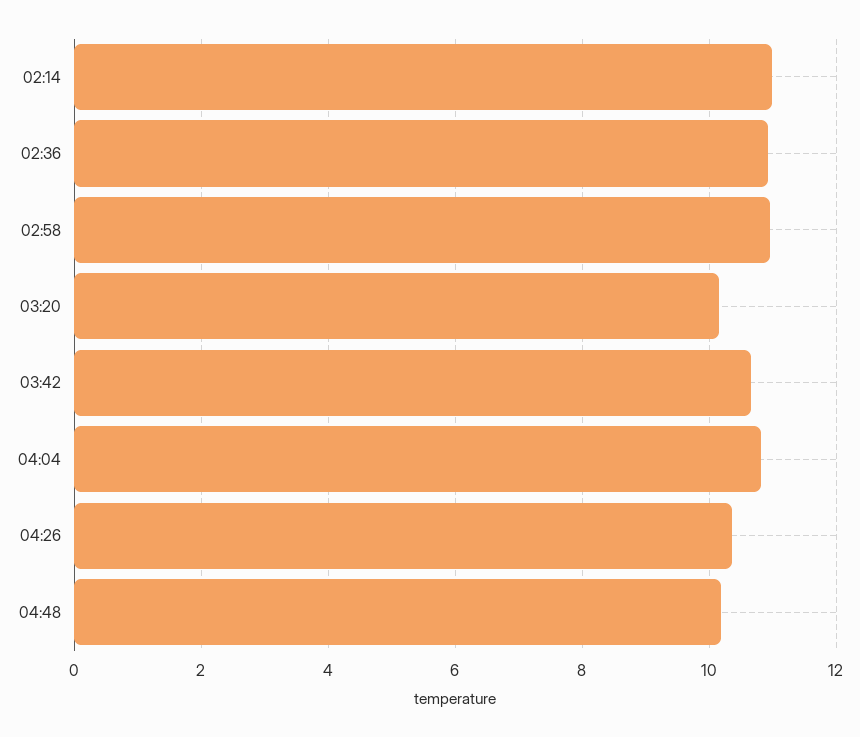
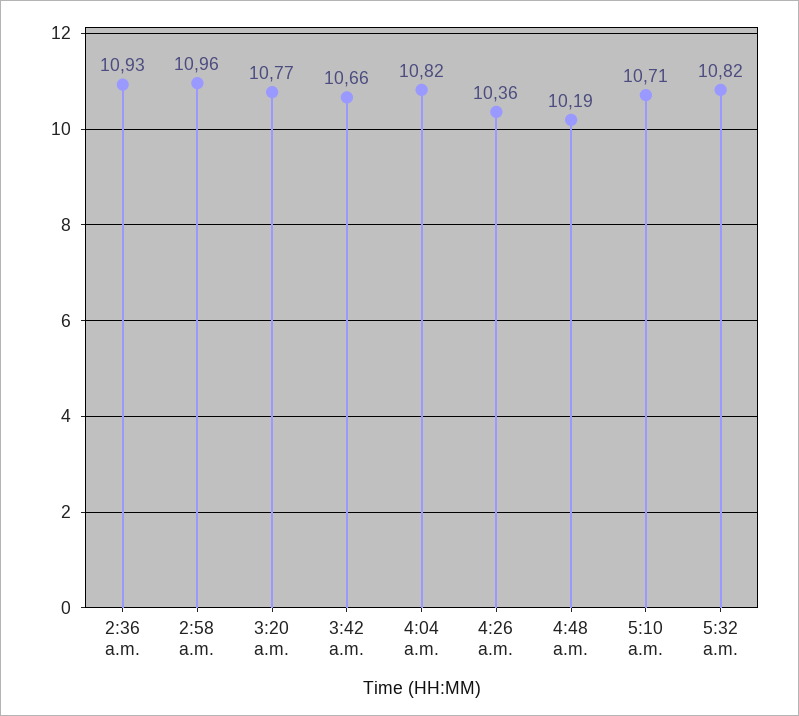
02:14: 11 -> none
03:20: 10.2 -> 10.77
5:10 a.m.: none -> 10.71
5:32 a.m.: none -> 10.82

